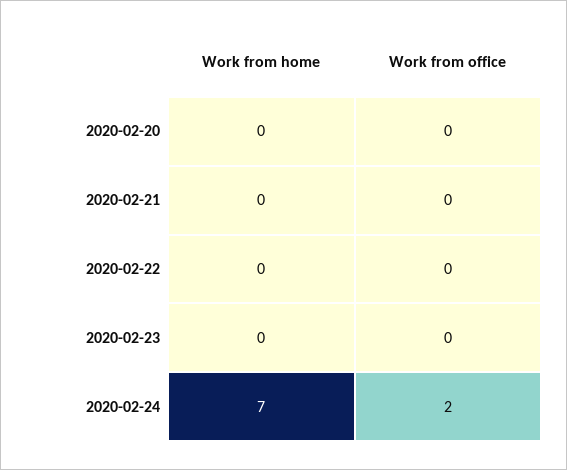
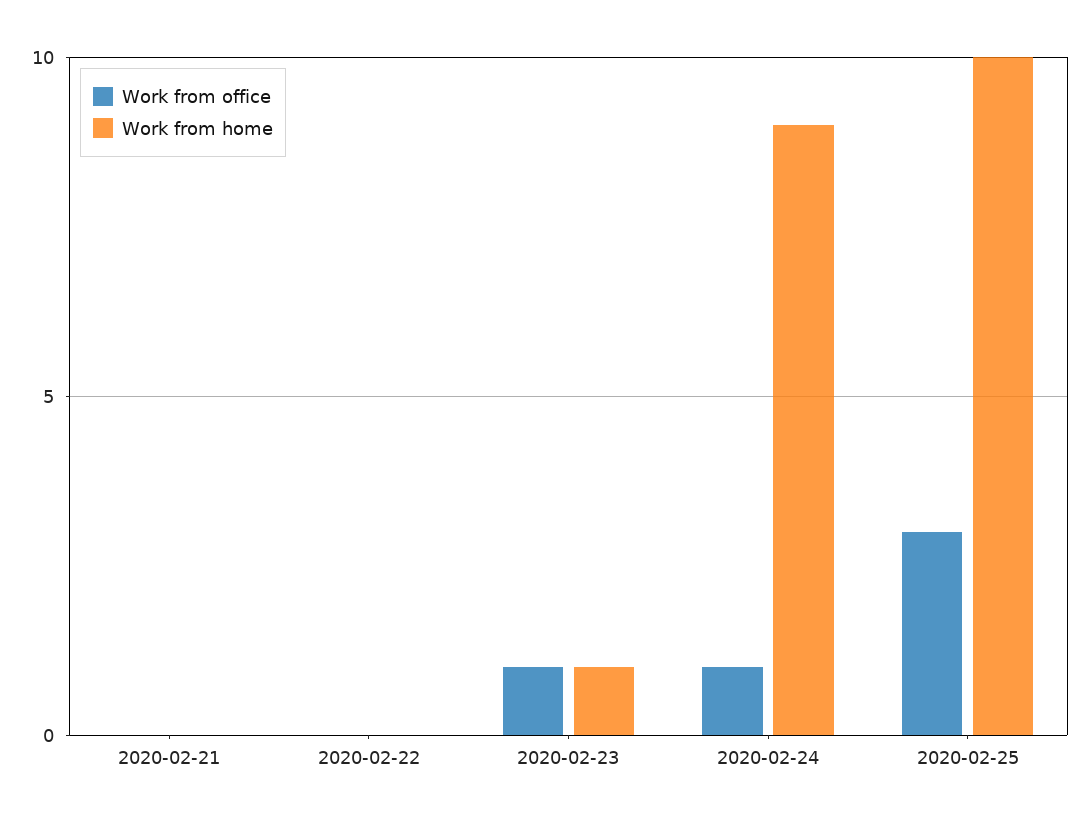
Work from home, 2020-02-20: 0 -> none
Work from office, 2020-02-20: 0 -> none
Work from home, 2020-02-23: 0 -> 1
Work from office, 2020-02-23: 0 -> 1
Work from home, 2020-02-24: 7 -> 9
Work from office, 2020-02-24: 2 -> 1
Work from office, 2020-02-25: none -> 3
Work from home, 2020-02-25: none -> 10

